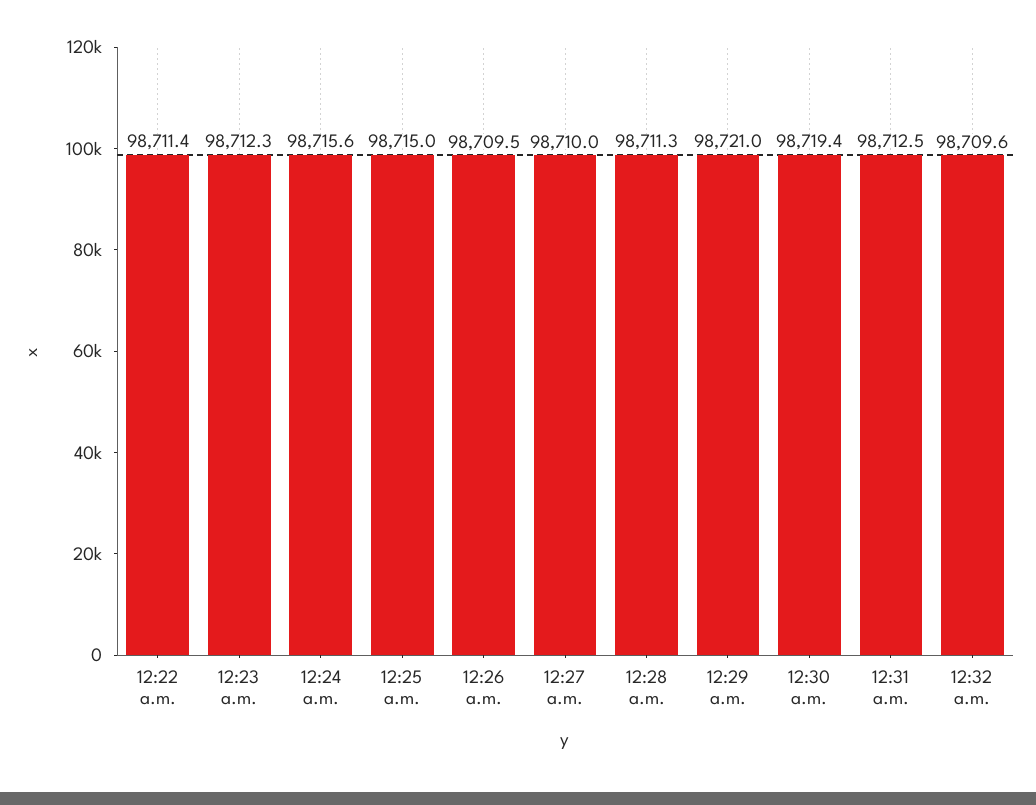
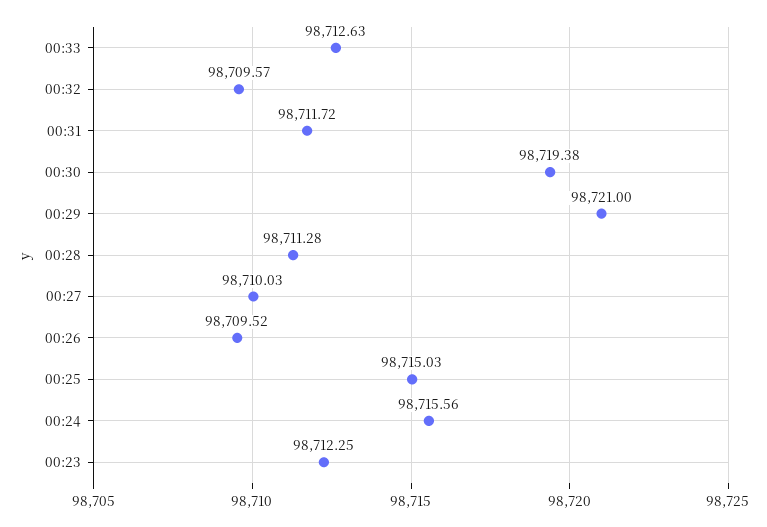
12:22 a.m.: 98711.4 -> none
12:31 a.m.: 98712.5 -> 98711.72
00:33: none -> 98712.63

